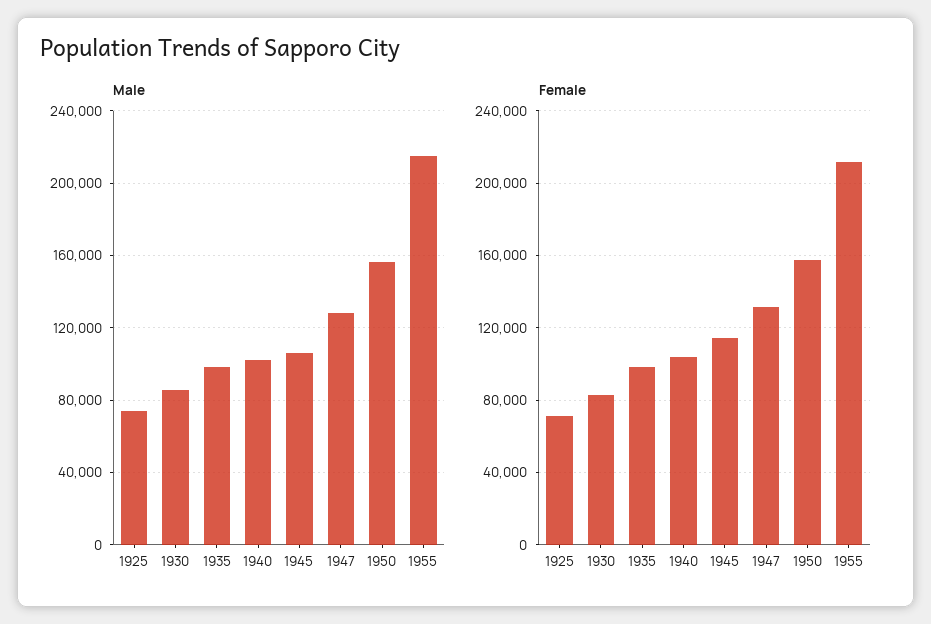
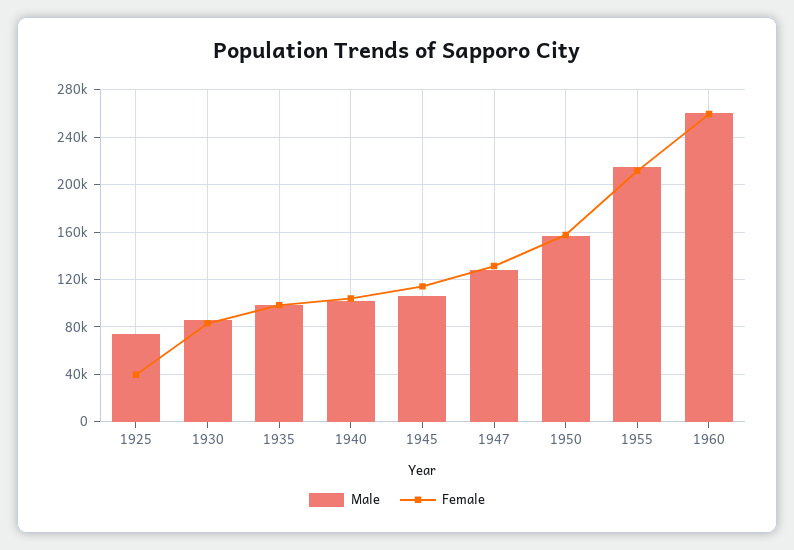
Female, 1925: 70000 -> 40000
Male, 1960: none -> 260000
Female, 1960: none -> 260000

